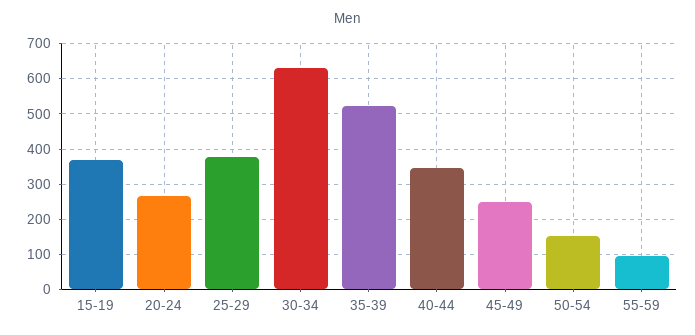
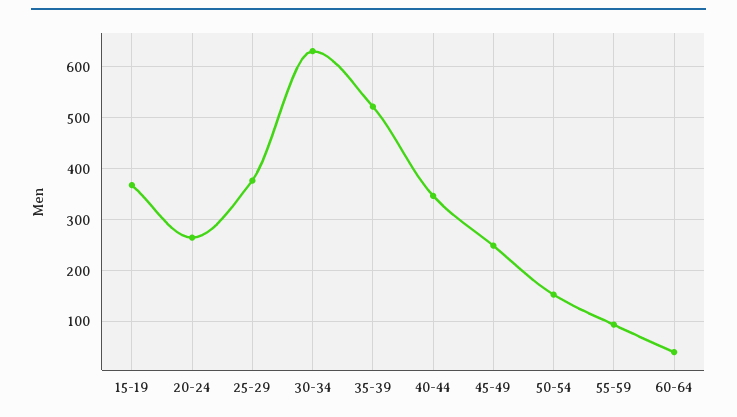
60-64: none -> 40

